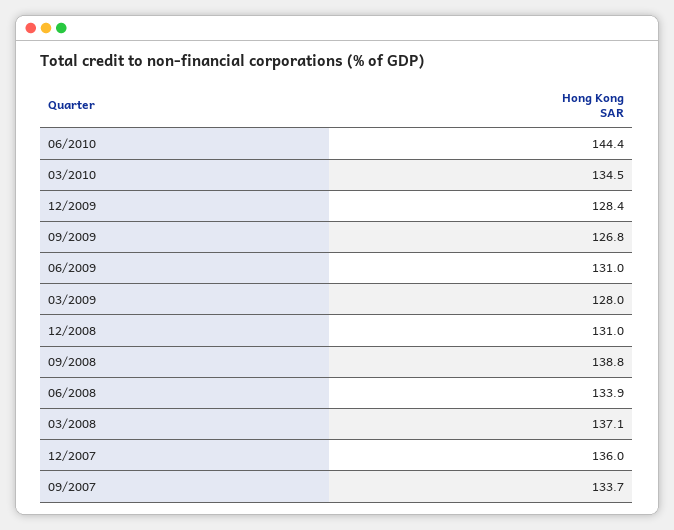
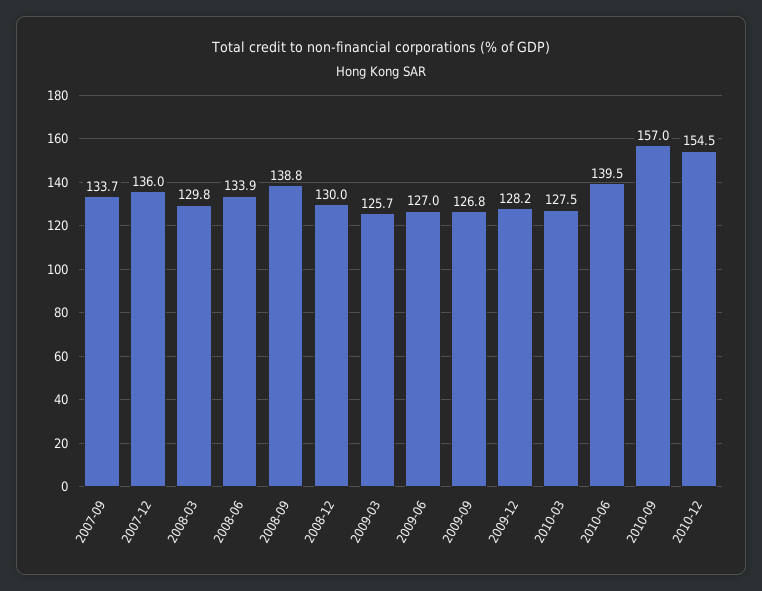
06/2010: 144.4 -> 139.5
03/2010: 134.5 -> 127.5
12/2009: 128.4 -> 128.2
06/2009: 131 -> 127
03/2009: 128 -> 125.7
12/2008: 131 -> 130
03/2008: 137.1 -> 129.8
2010-09: none -> 157
2010-12: none -> 154.5

